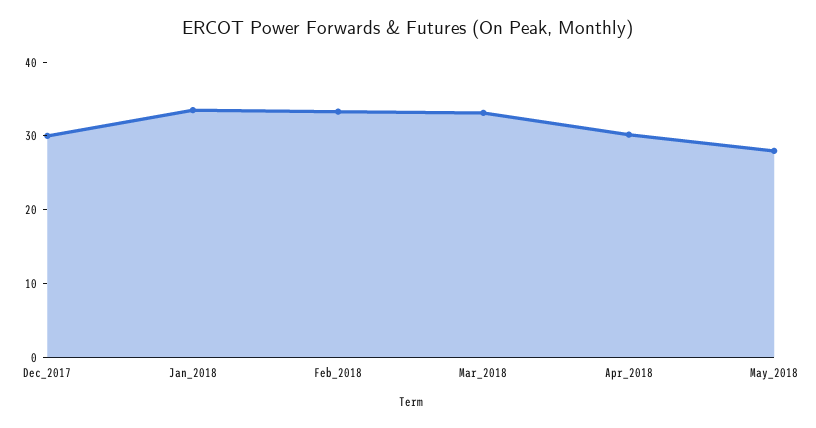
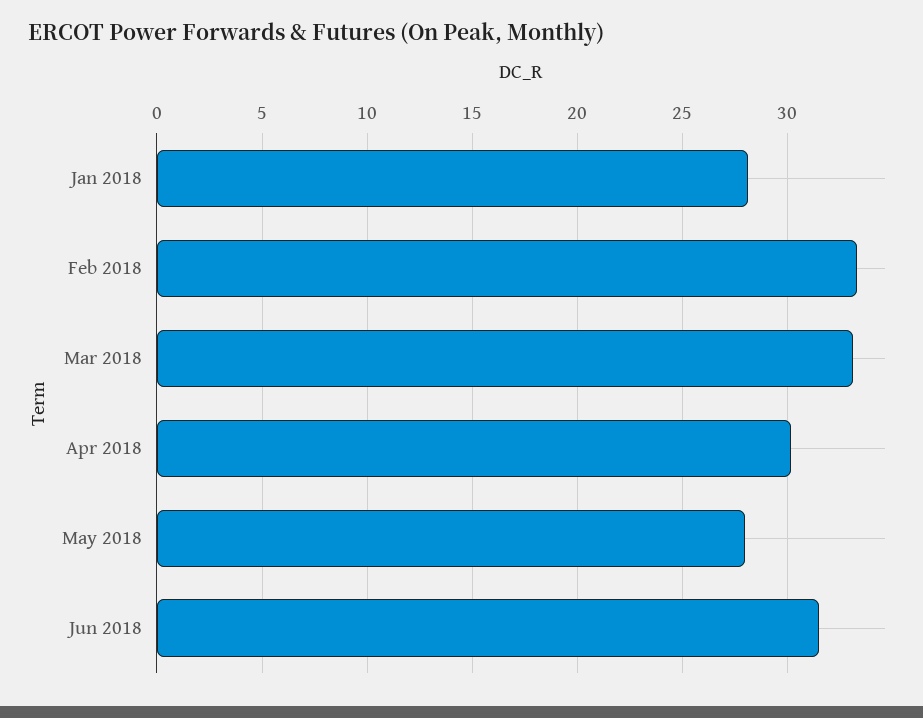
Dec_2017: 30 -> none
Jan_2018: 34 -> 28
Jun 2018: none -> 31.5

